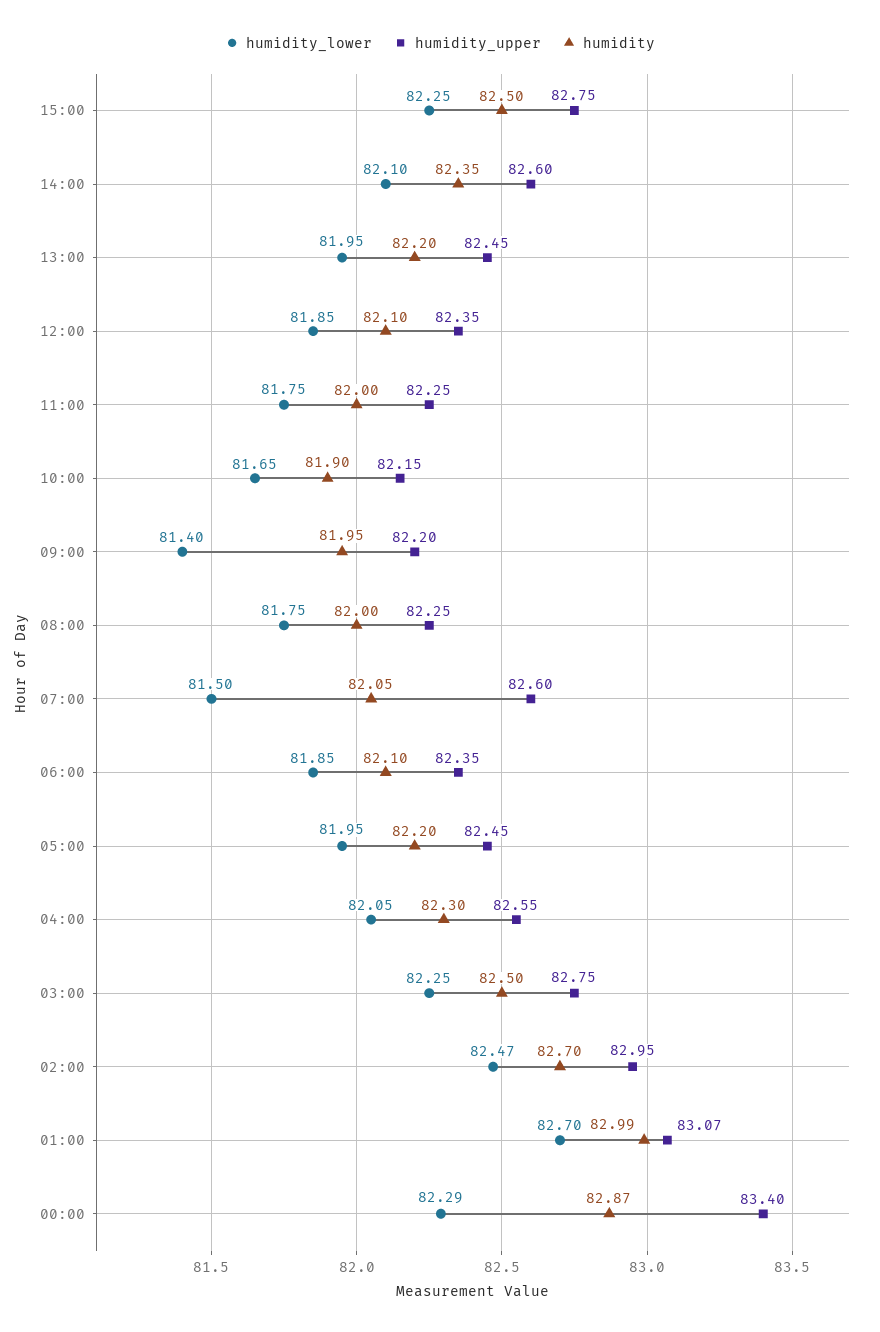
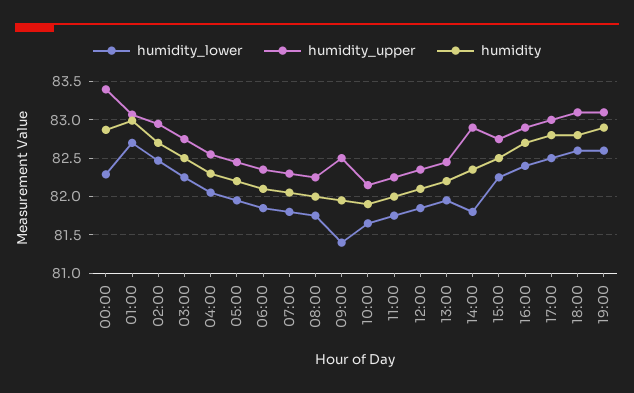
humidity_lower, 14:00: 82.1 -> 81.8
humidity_upper, 14:00: 82.6 -> 82.9
humidity_upper, 09:00: 82.2 -> 82.5
humidity_lower, 07:00: 81.5 -> 81.8
humidity_upper, 07:00: 82.6 -> 82.3
humidity_lower, 16:00: none -> 82.4
humidity_upper, 16:00: none -> 82.9
humidity, 16:00: none -> 82.7
humidity_lower, 17:00: none -> 82.5
humidity_upper, 17:00: none -> 83
humidity, 17:00: none -> 82.8
humidity_lower, 18:00: none -> 82.6
humidity_upper, 18:00: none -> 83.1
humidity, 18:00: none -> 82.8
humidity_lower, 19:00: none -> 82.6
humidity_upper, 19:00: none -> 83.1
humidity, 19:00: none -> 82.9

